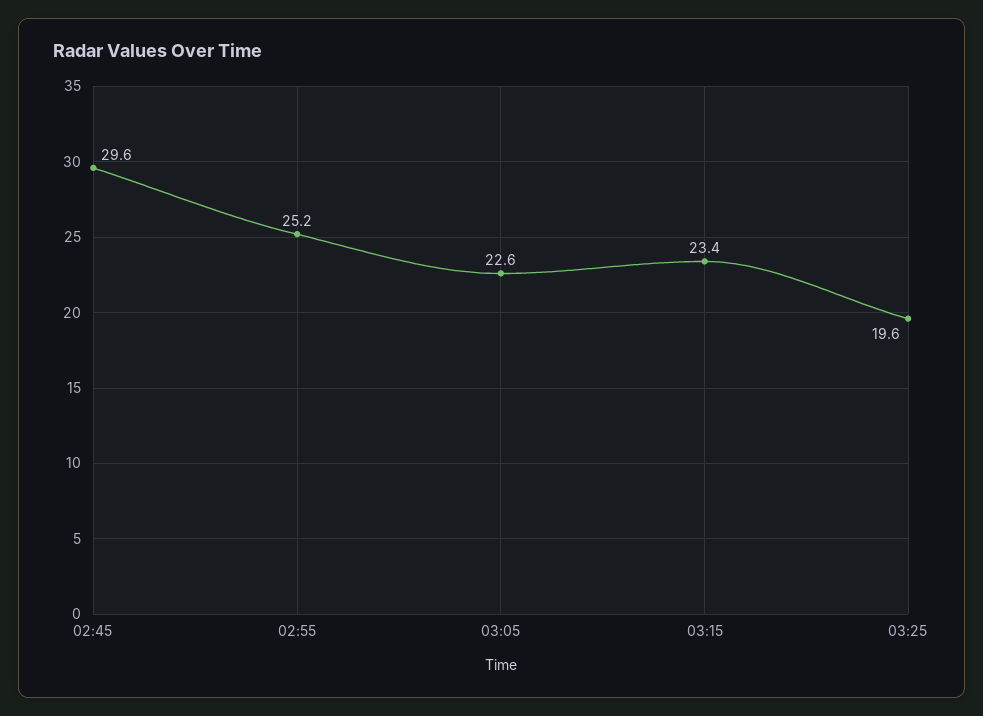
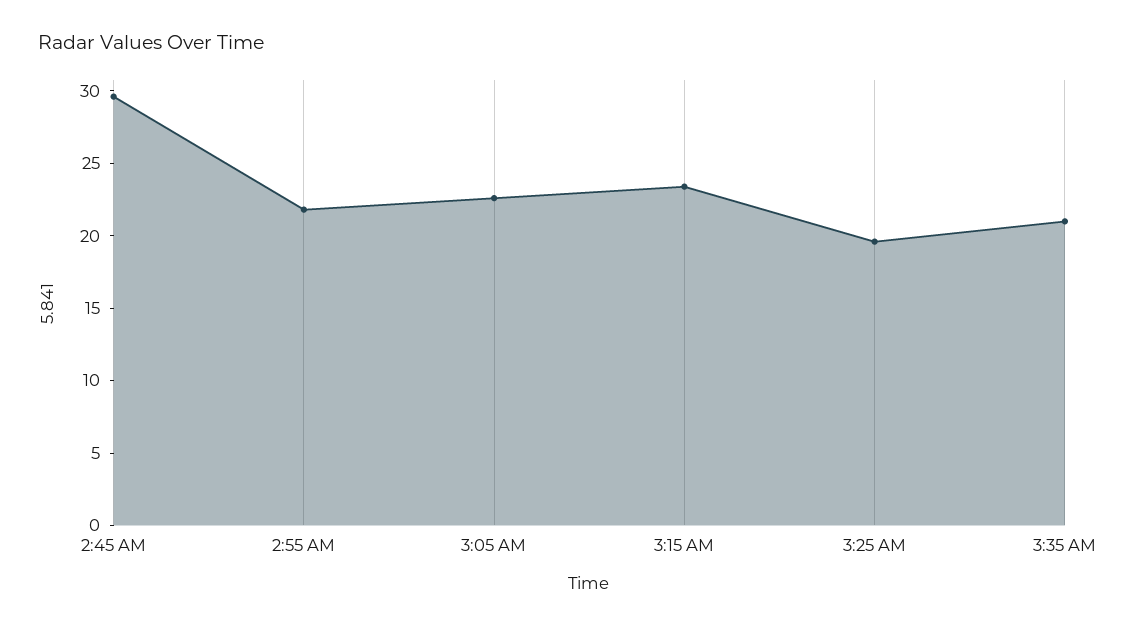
02:55: 25.2 -> 22
3:35 AM: none -> 21

